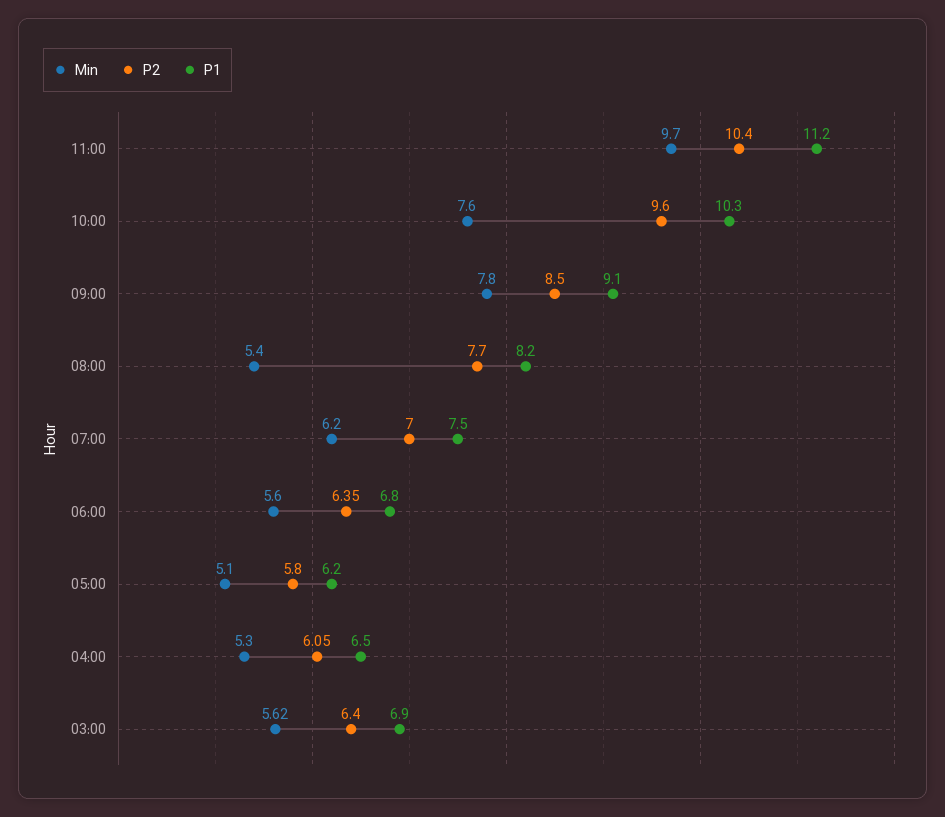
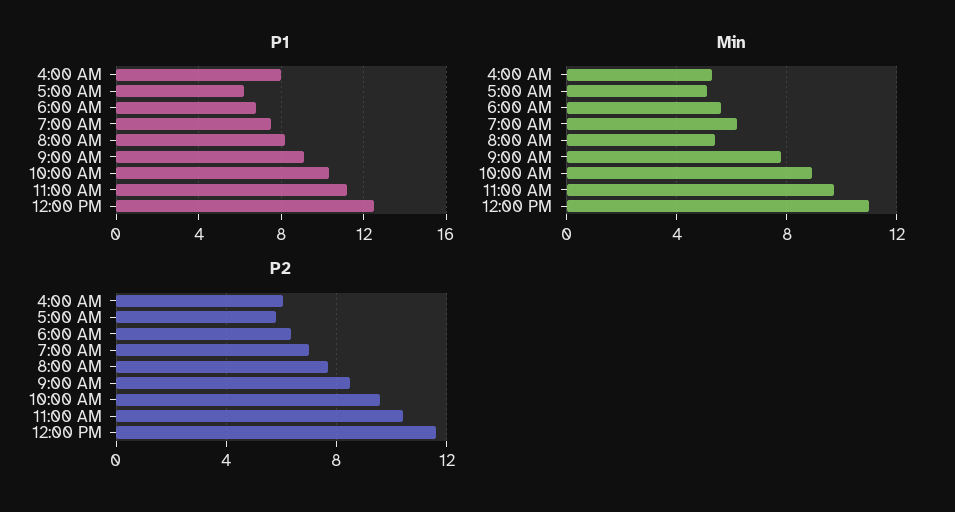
Min, 10:00: 7.6 -> 9
P1, 04:00: 6.5 -> 8
Min, 03:00: 5.62 -> none
P2, 03:00: 6.4 -> none
P1, 03:00: 6.9 -> none
P1, 12:00 PM: none -> 12.5
Min, 12:00 PM: none -> 11
P2, 12:00 PM: none -> 11.5

